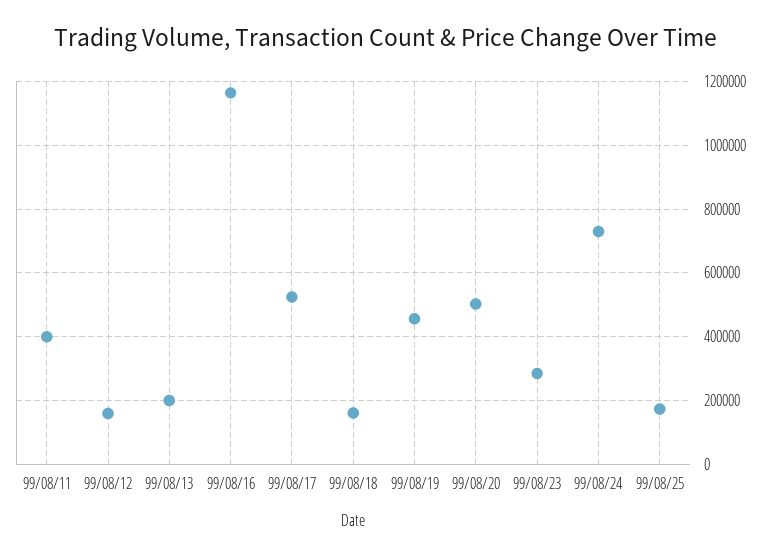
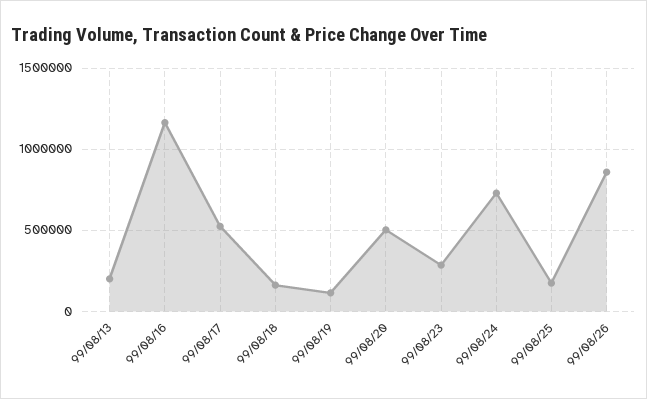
99/08/11: 400000 -> none
99/08/12: 160000 -> none
99/08/19: 460000 -> 100000
99/08/26: none -> 850000

